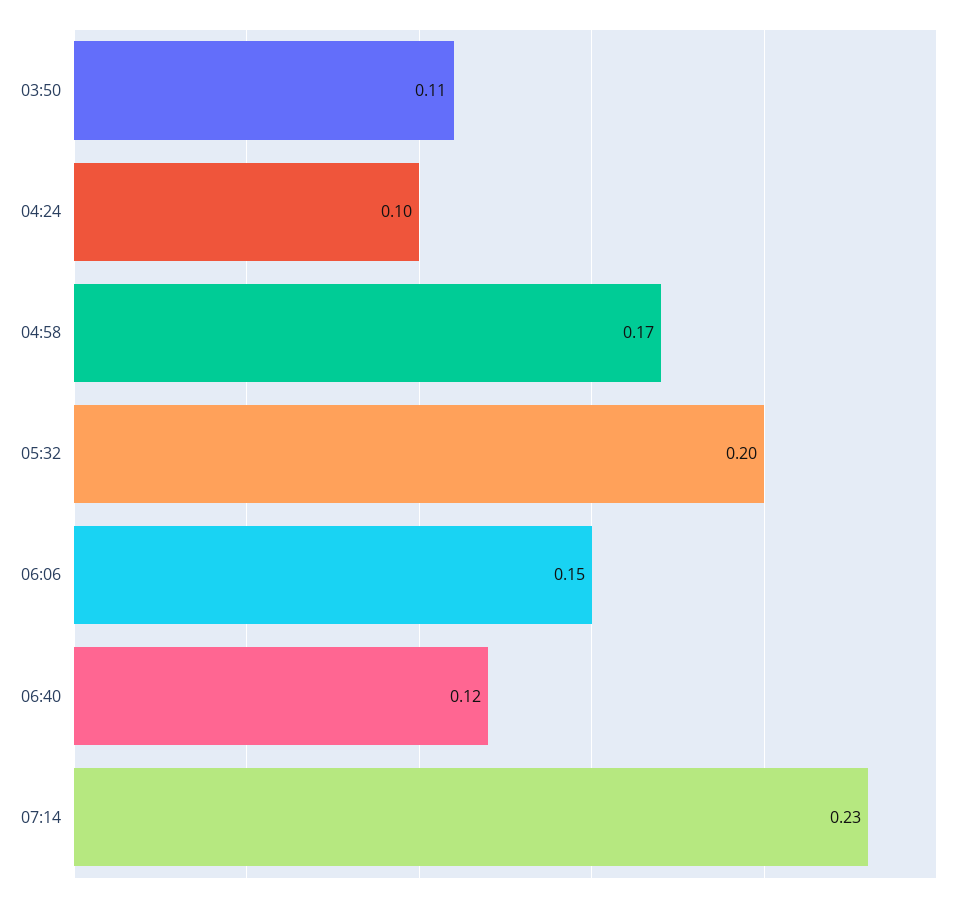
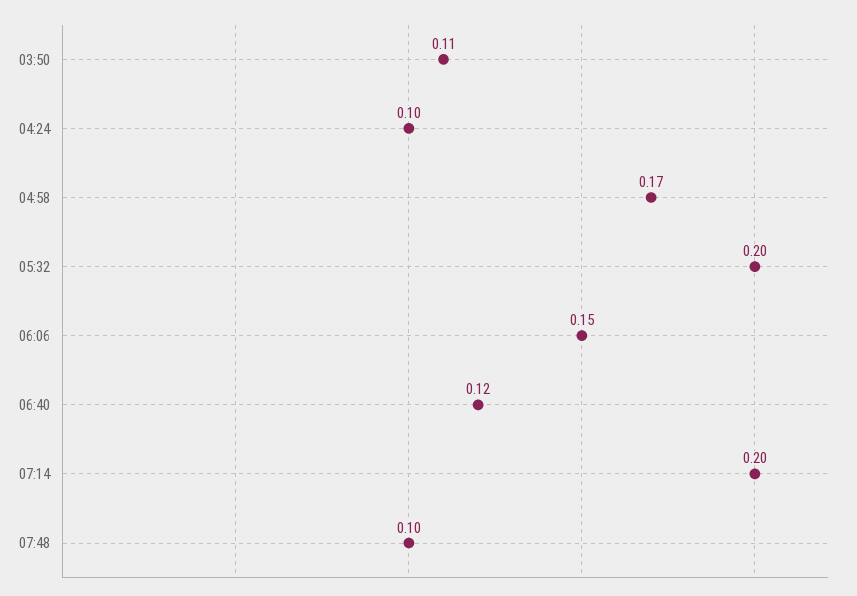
07:14: 0.23 -> 0.2
07:48: none -> 0.1

